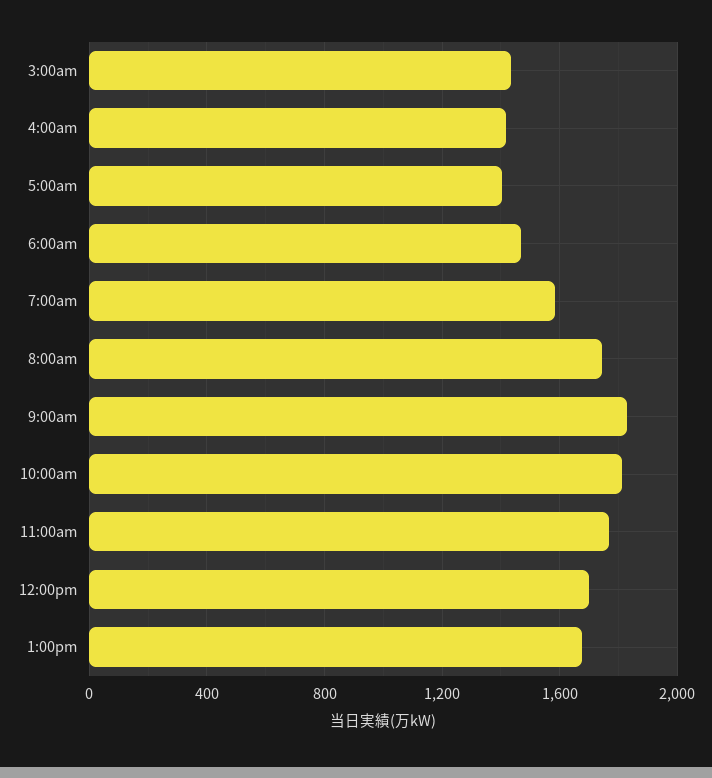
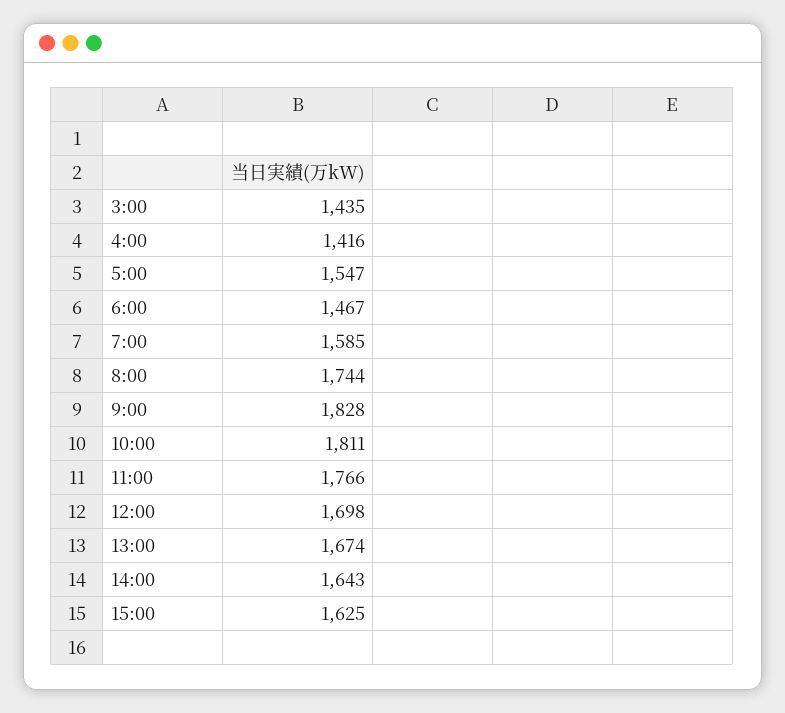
5:00am: 1400 -> 1547
14:00: none -> 1643
15:00: none -> 1625

